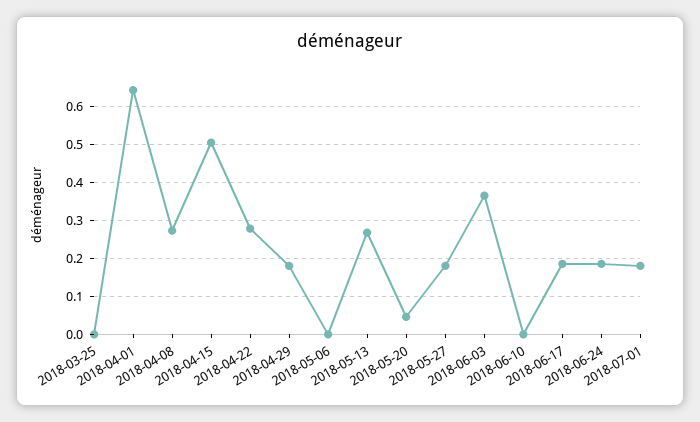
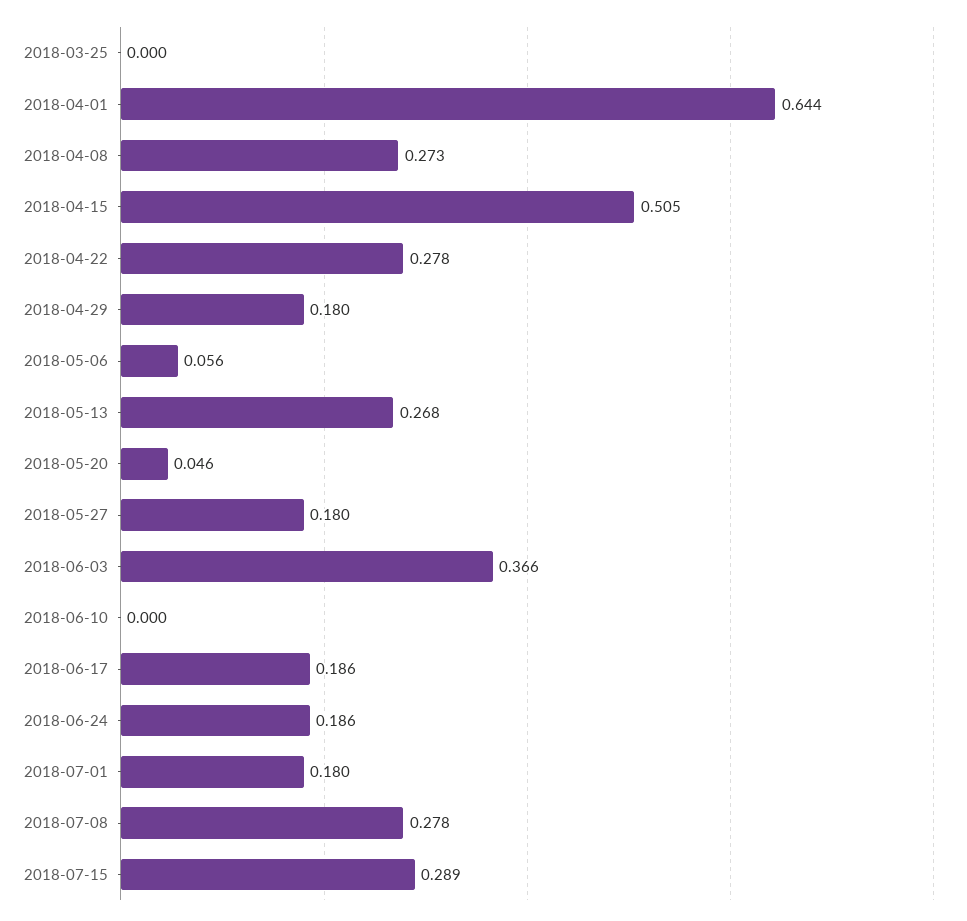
2018-05-06: 0 -> 0.056
2018-07-08: none -> 0.278
2018-07-15: none -> 0.289

